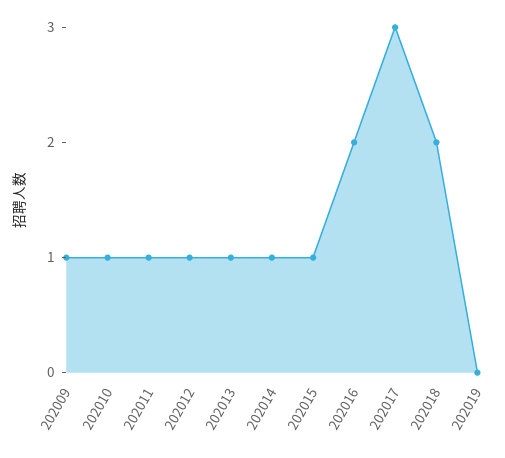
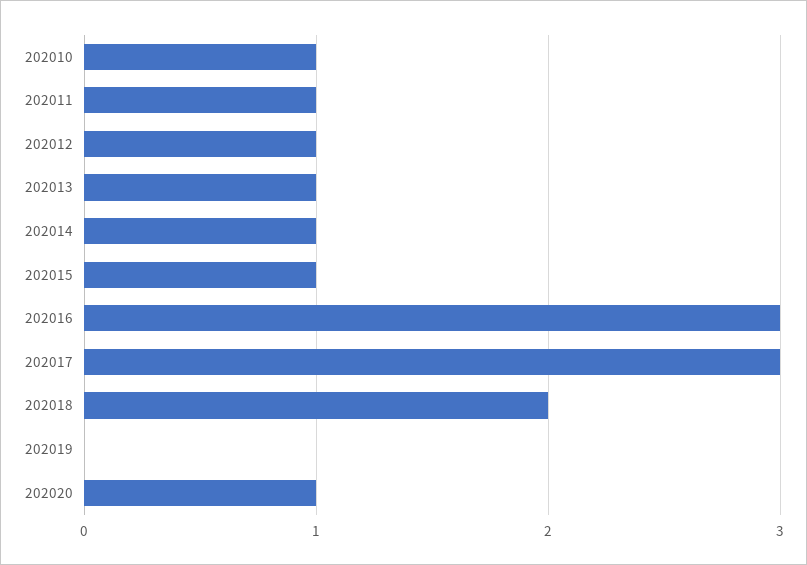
202009: 1 -> none
202016: 2 -> 3
202020: none -> 1

